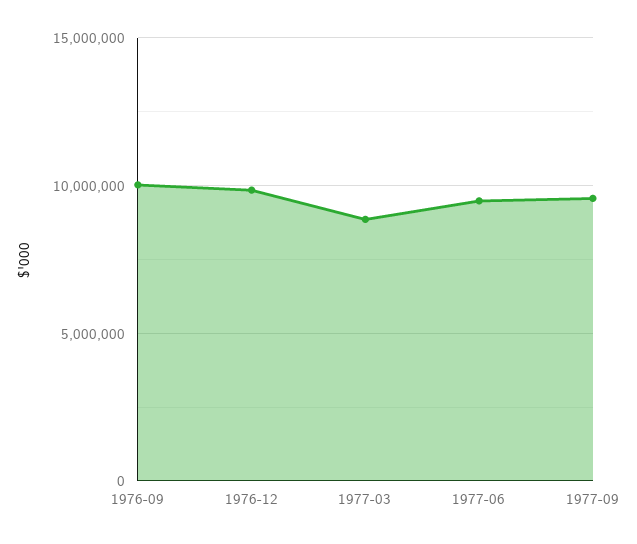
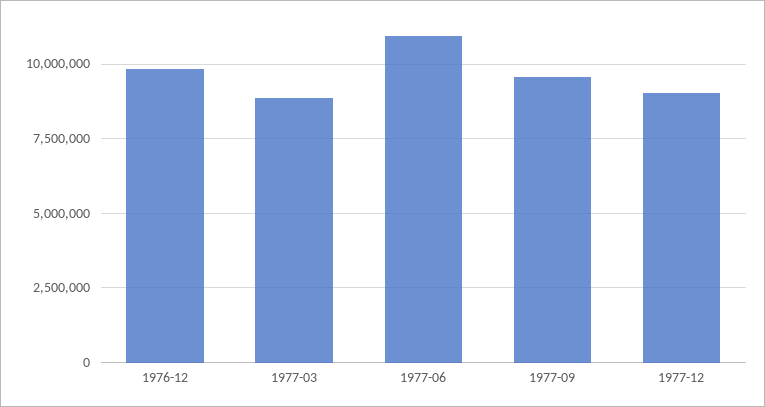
1976-09: 10000000 -> none
1977-06: 9500000 -> 11000000
1977-12: none -> 9000000

